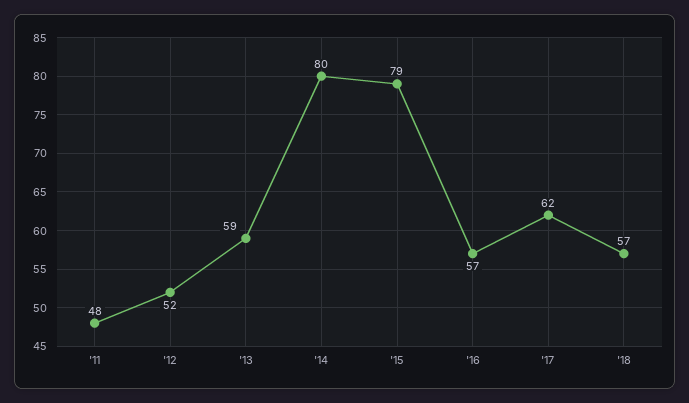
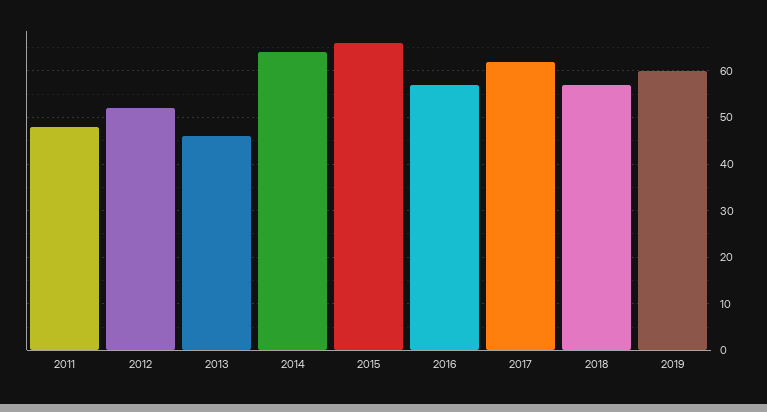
'13: 59 -> 45
'14: 80 -> 65
'15: 79 -> 65
2019: none -> 60

